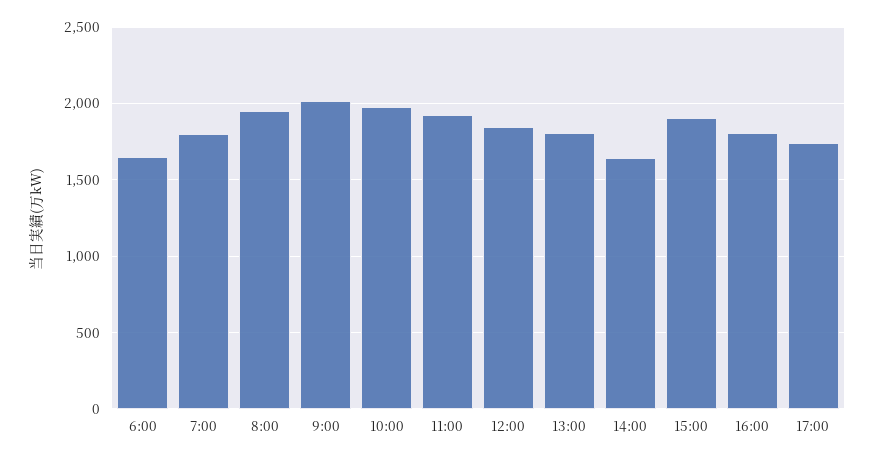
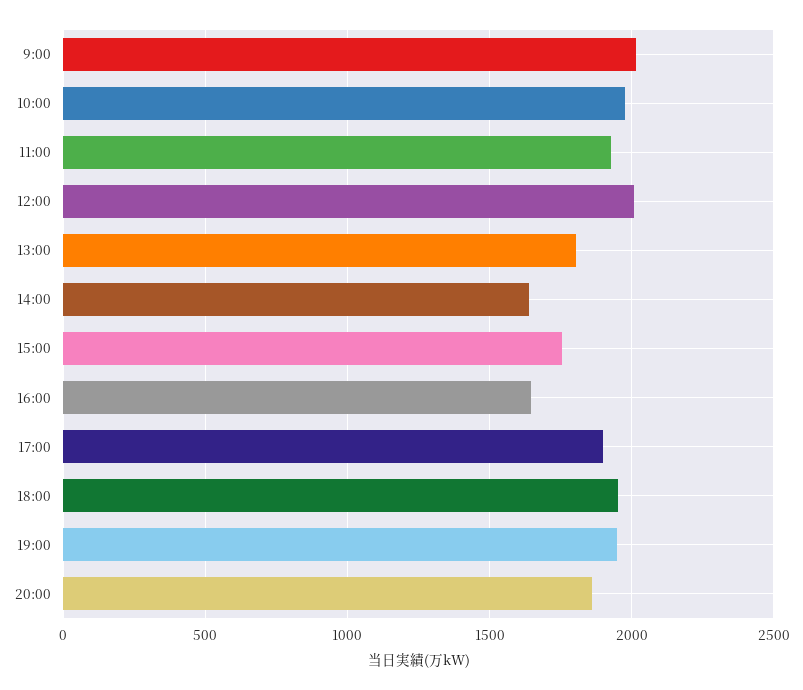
6:00: 1650 -> none
7:00: 1800 -> none
8:00: 1950 -> none
12:00: 1850 -> 2000
15:00: 1900 -> 1750
16:00: 1800 -> 1650
17:00: 1750 -> 1900
18:00: none -> 1950
19:00: none -> 1950
20:00: none -> 1850

